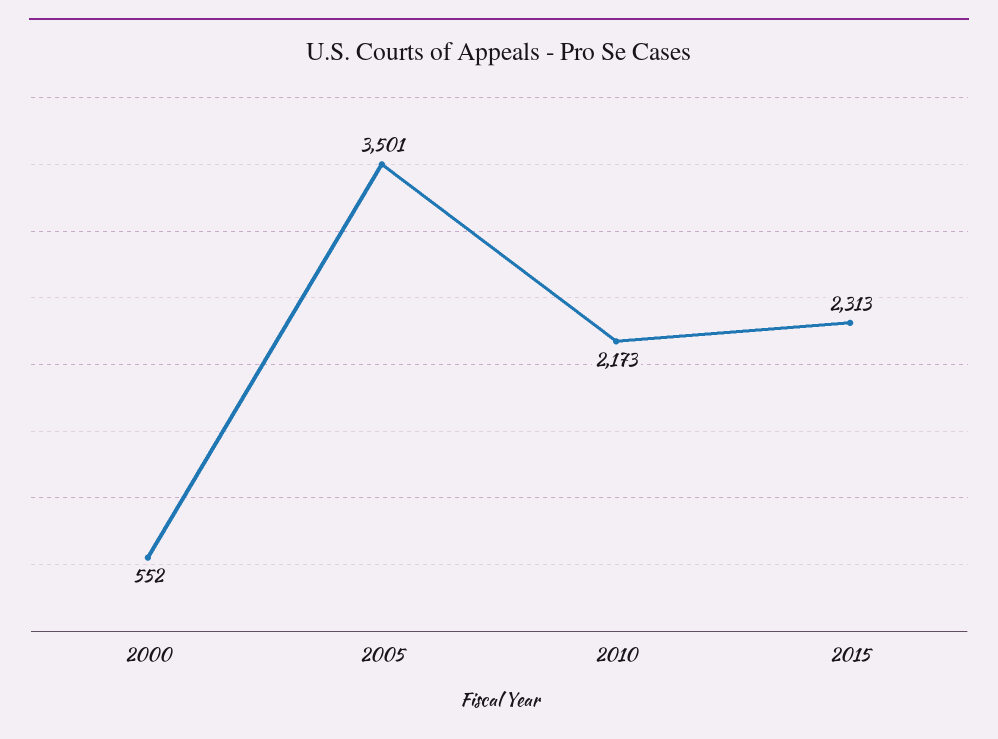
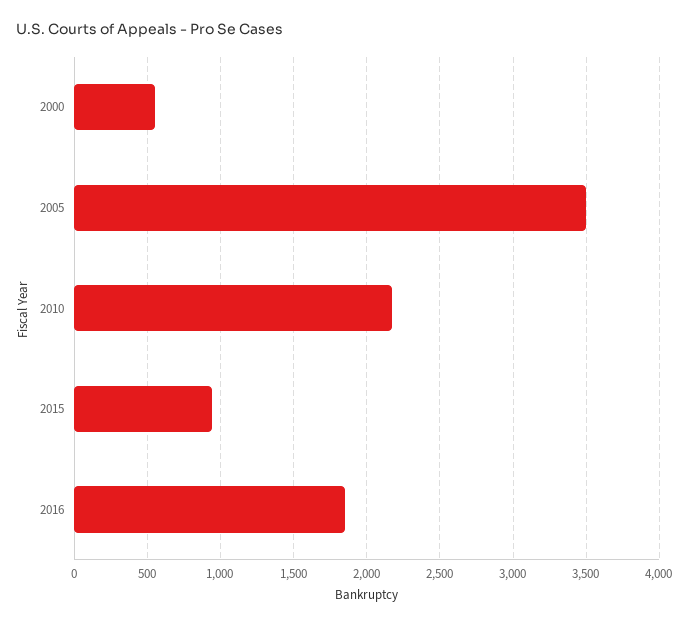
2015: 2313 -> 950
2016: none -> 1850

